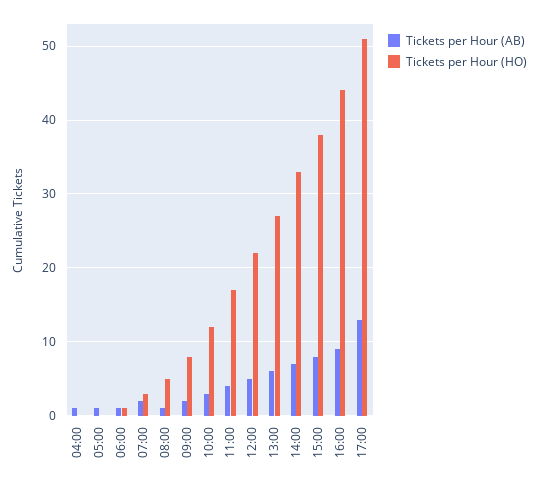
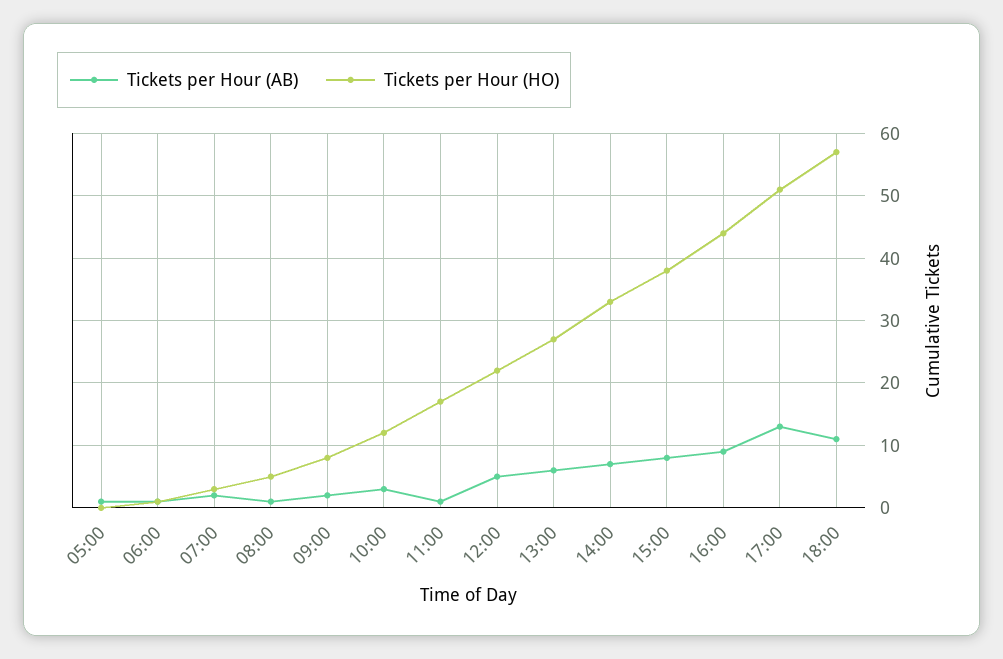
Tickets per Hour (AB), 04:00: 1 -> none
Tickets per Hour (HO), 04:00: 0 -> none
Tickets per Hour (AB), 11:00: 4 -> 1
Tickets per Hour (AB), 18:00: none -> 11
Tickets per Hour (HO), 18:00: none -> 57

